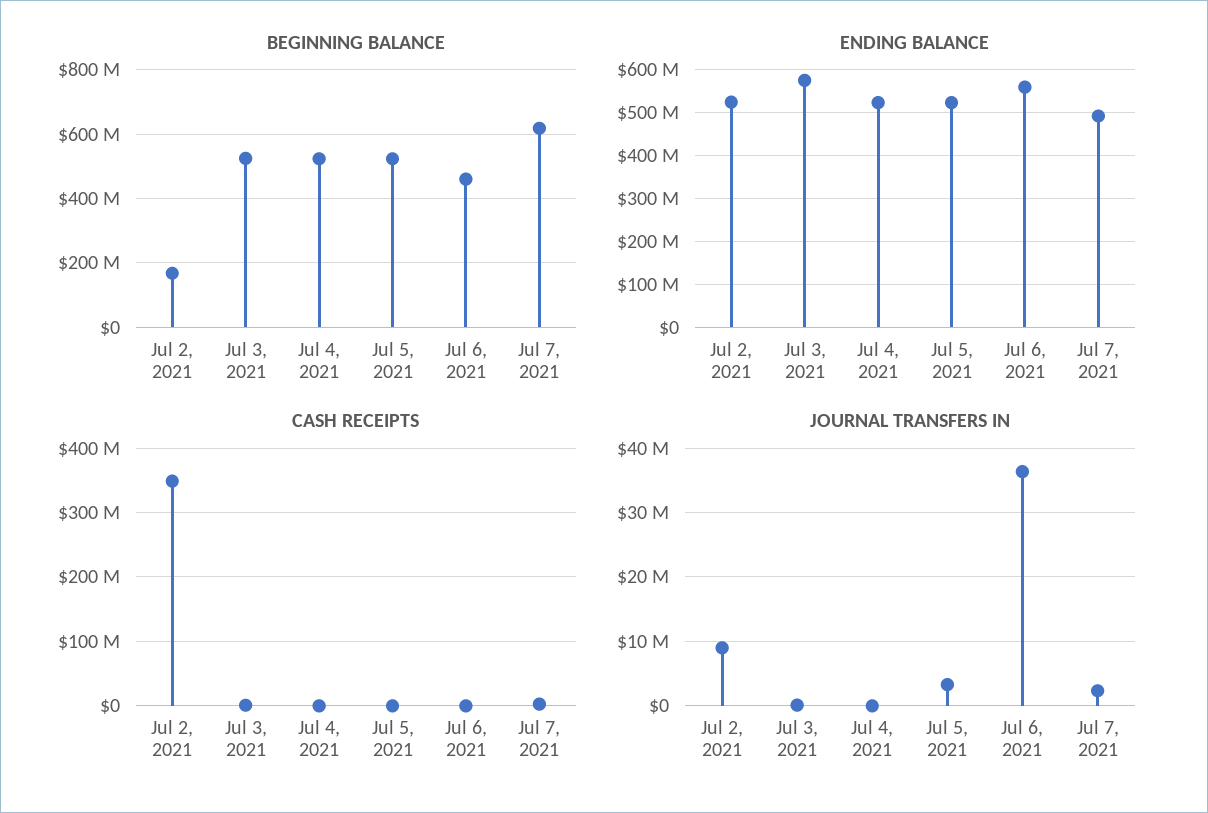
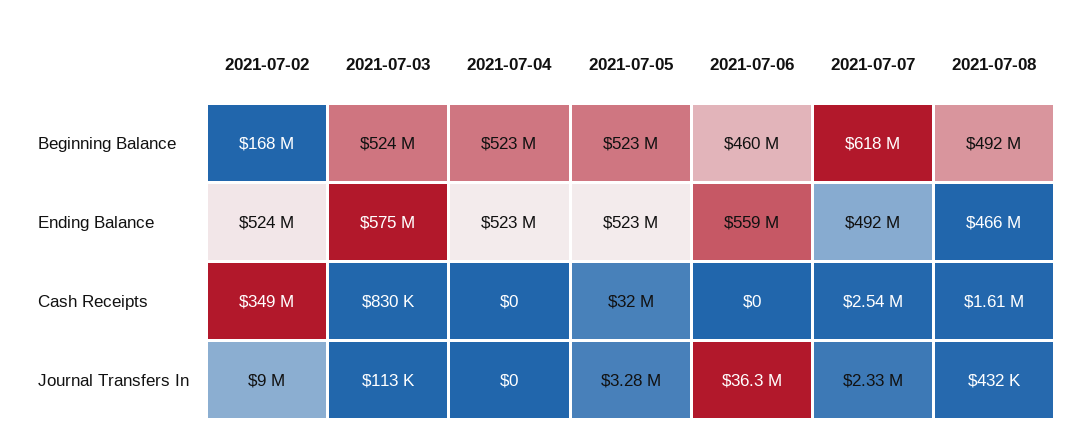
CASH RECEIPTS, Jul 5, 2021: 0 -> 32000000
BEGINNING BALANCE, 2021-07-08: none -> 492000000
ENDING BALANCE, 2021-07-08: none -> 466000000
CASH RECEIPTS, 2021-07-08: none -> 1610000
JOURNAL TRANSFERS IN, 2021-07-08: none -> 432000

